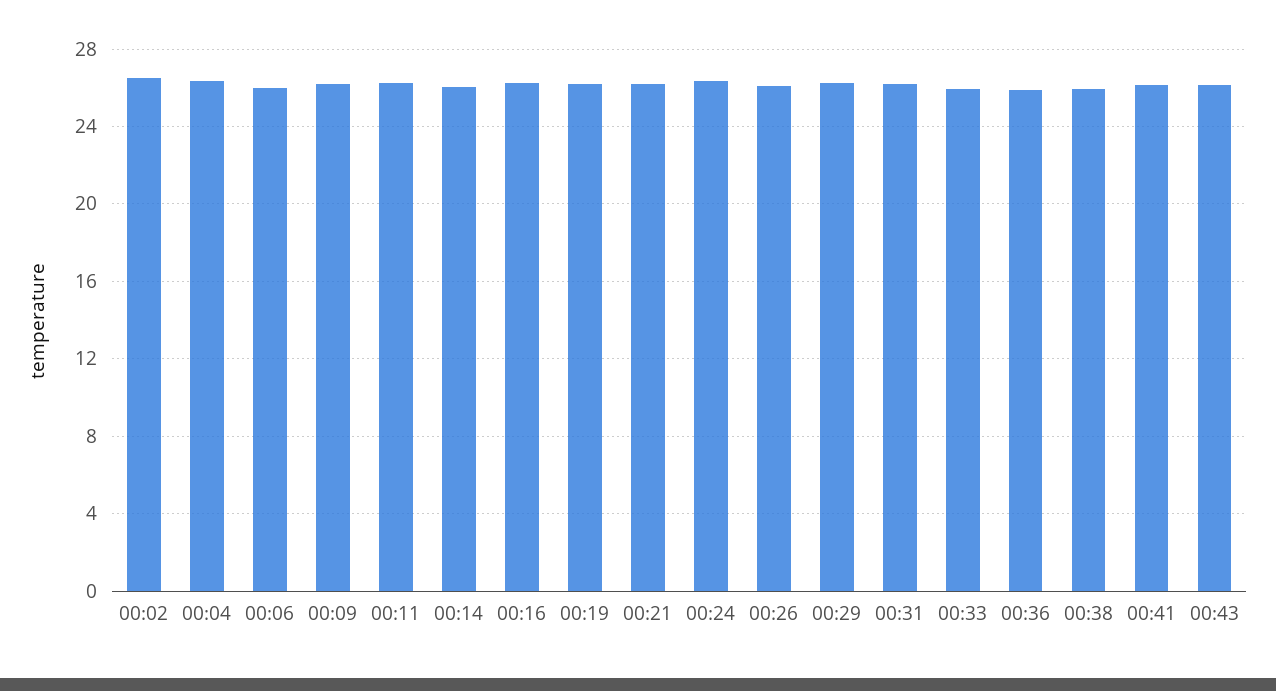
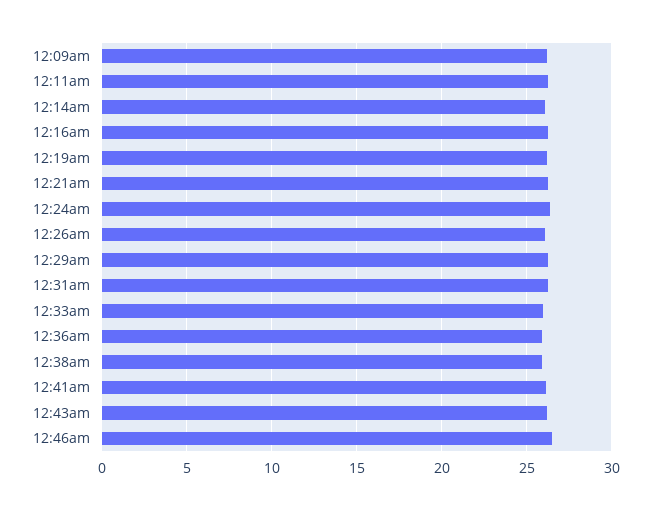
00:02: 26.5 -> none
00:04: 26.5 -> none
00:06: 26 -> none
12:46am: none -> 26.5

